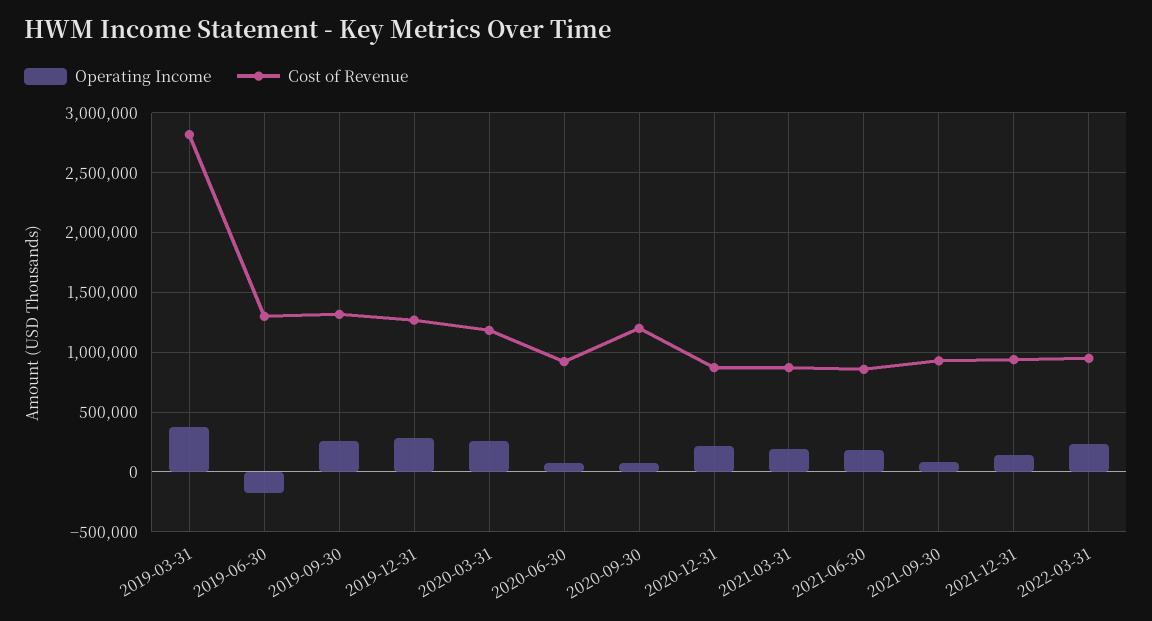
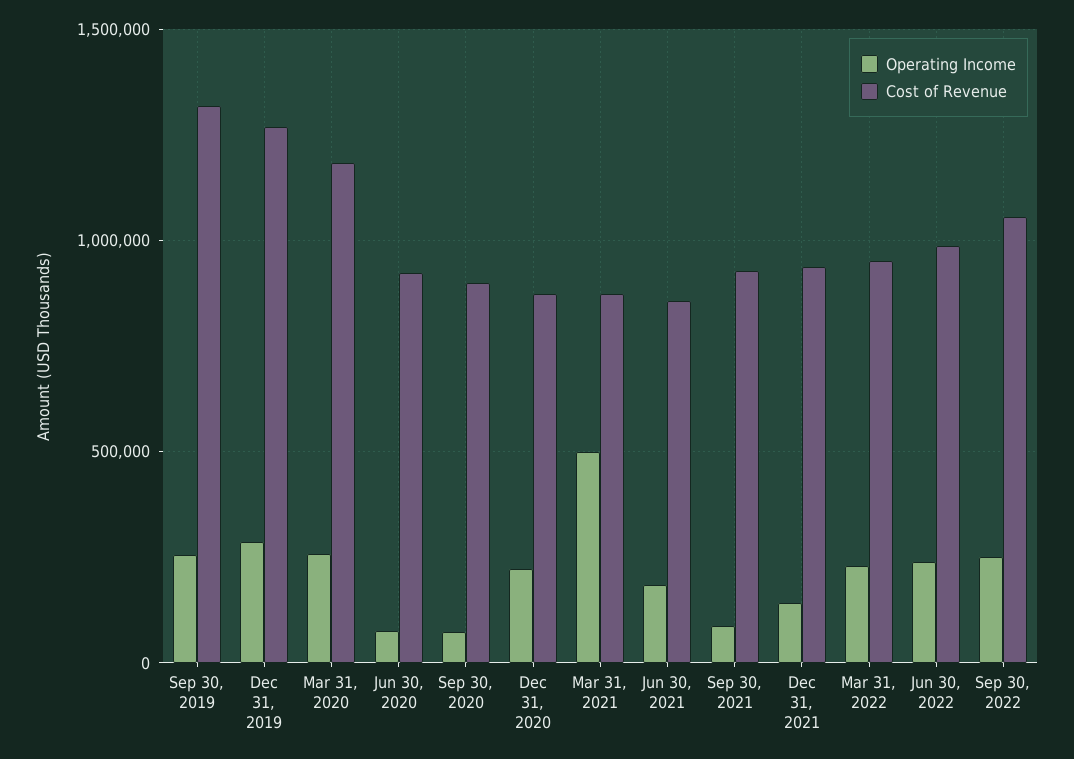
Operating Income, 2019-03-31: 400000 -> none
Cost of Revenue, 2019-03-31: 2800000 -> none
Operating Income, 2019-06-30: -200000 -> none
Cost of Revenue, 2019-06-30: 1300000 -> none
Cost of Revenue, 2020-09-30: 1200000 -> 900000
Operating Income, 2021-03-31: 200000 -> 500000
Operating Income, Jun 30, 2022: none -> 250000
Cost of Revenue, Jun 30, 2022: none -> 1000000
Operating Income, Sep 30, 2022: none -> 250000
Cost of Revenue, Sep 30, 2022: none -> 1050000

